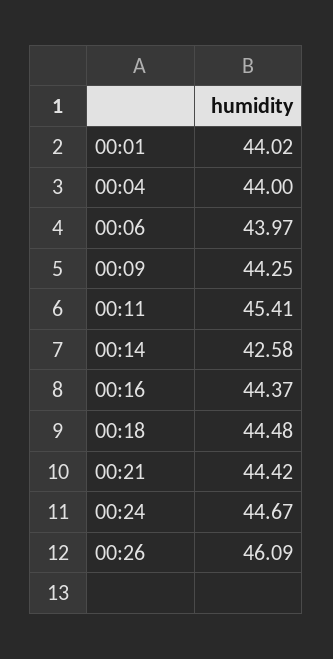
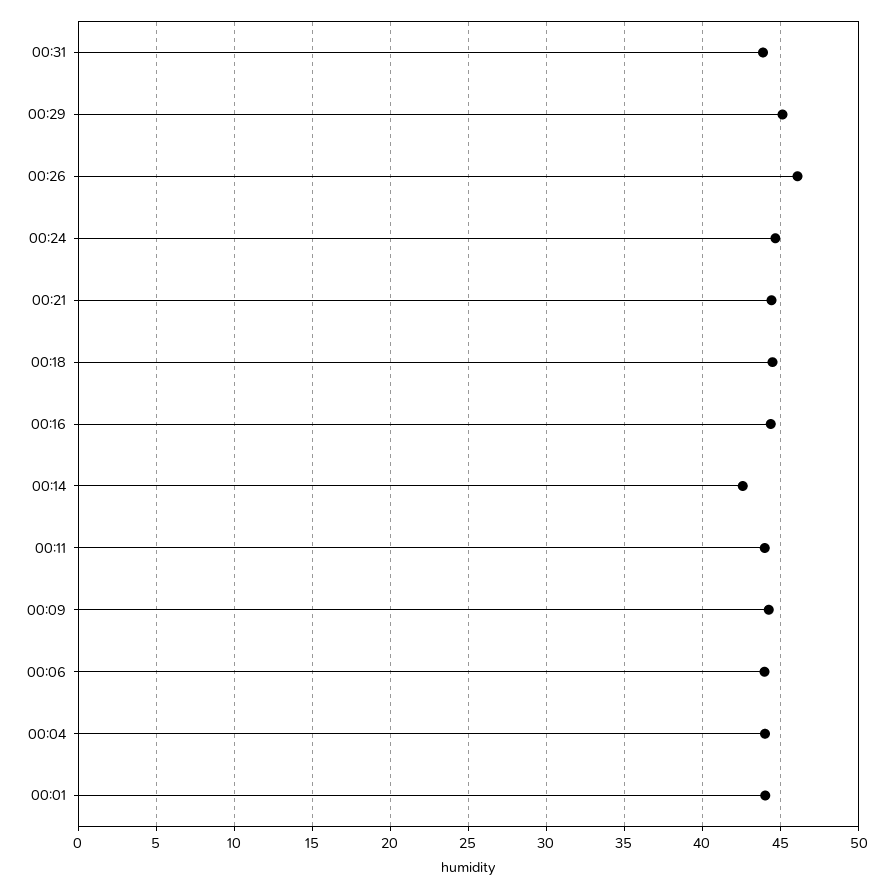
00:11: 45.41 -> 44
00:31: none -> 44
00:29: none -> 45

